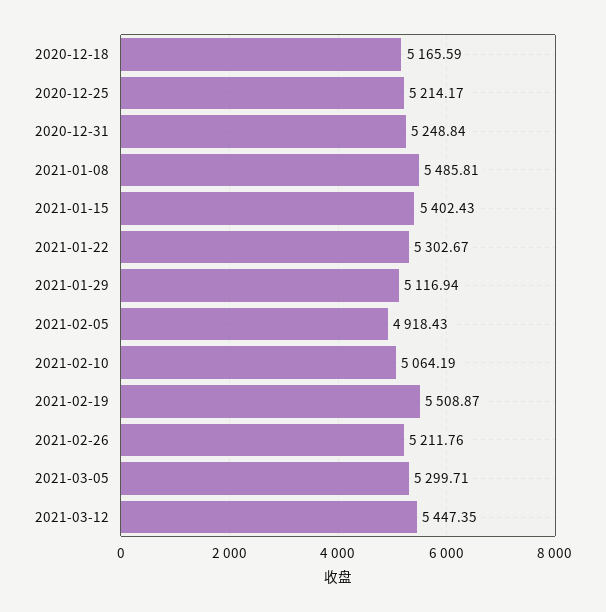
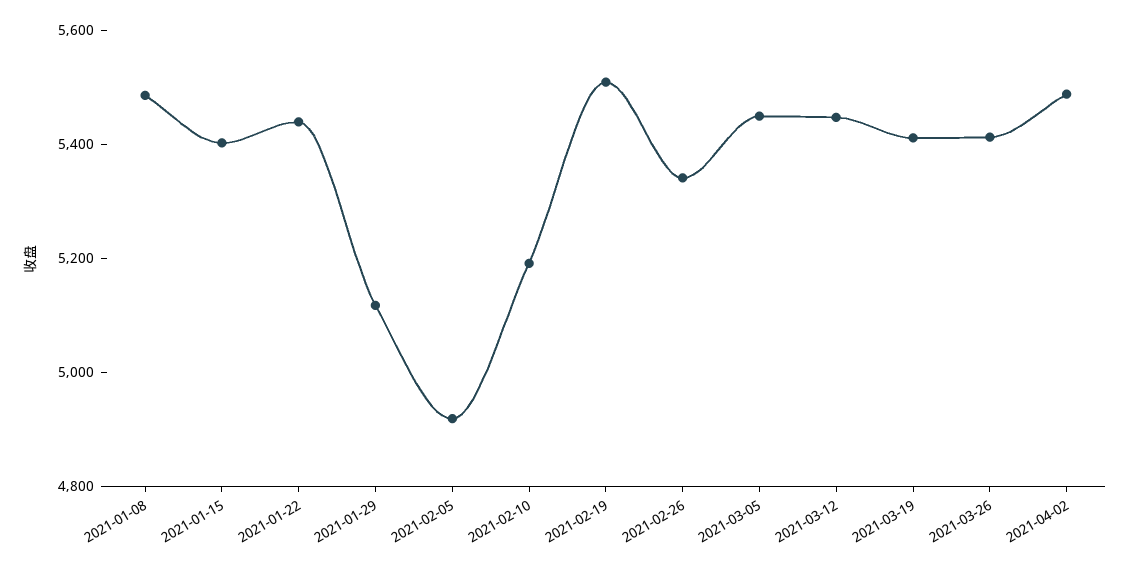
2020-12-18: 5165.59 -> none
2020-12-25: 5214.17 -> none
2020-12-31: 5248.84 -> none
2021-01-22: 5302.67 -> 5450
2021-02-10: 5064.19 -> 5200
2021-02-26: 5211.76 -> 5350
2021-03-05: 5299.71 -> 5450
2021-03-19: none -> 5400
2021-03-26: none -> 5400
2021-04-02: none -> 5500

